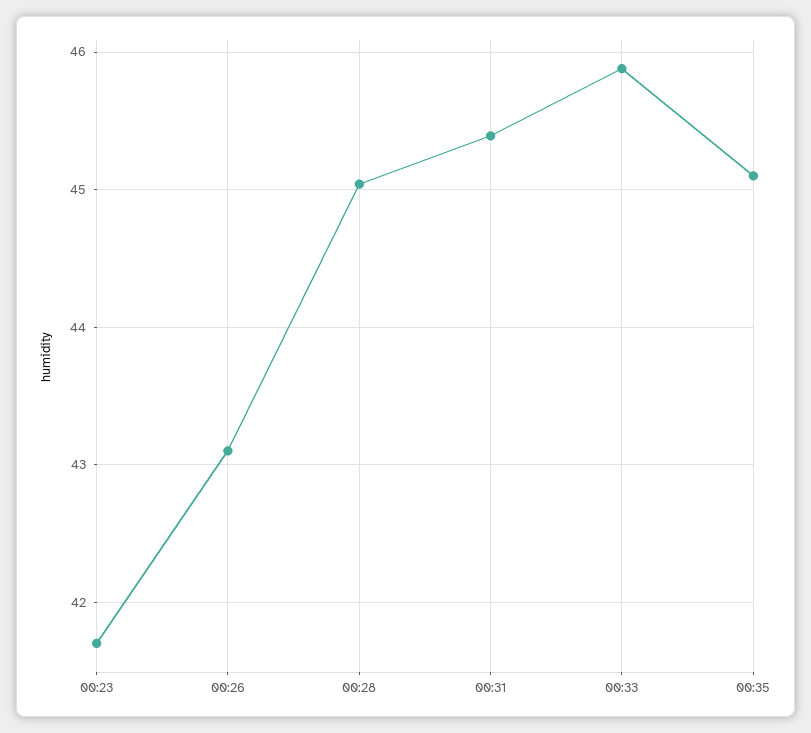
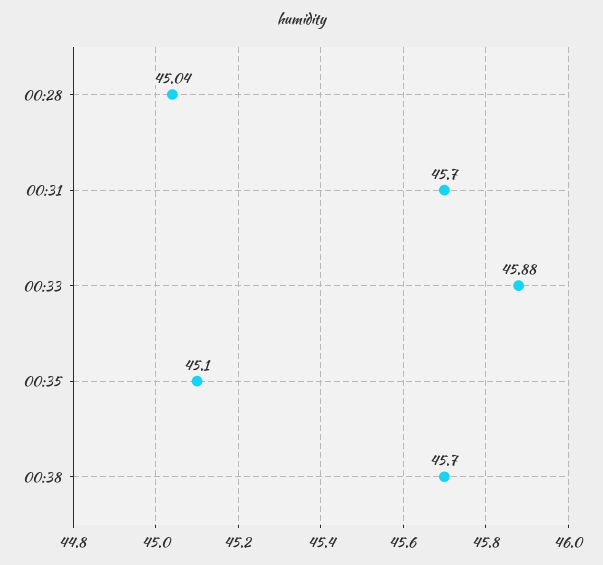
00:23: 41.7 -> none
00:26: 43.1 -> none
00:31: 45.4 -> 45.7
00:38: none -> 45.7

